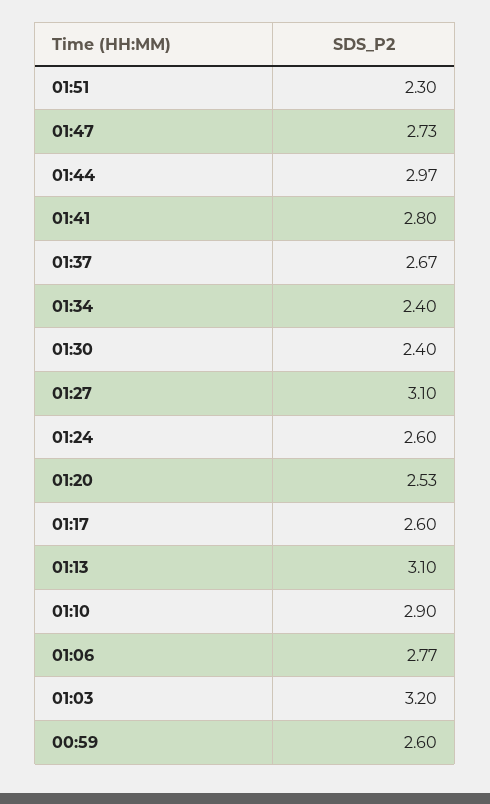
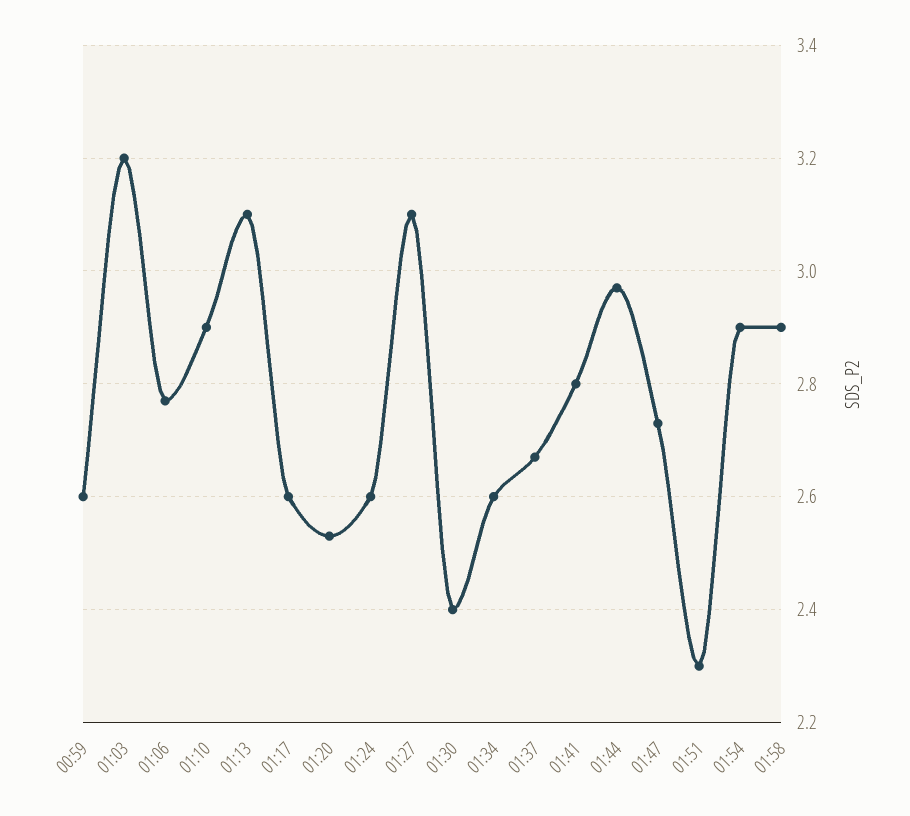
01:34: 2.4 -> 2.6
01:54: none -> 2.9
01:58: none -> 2.9

